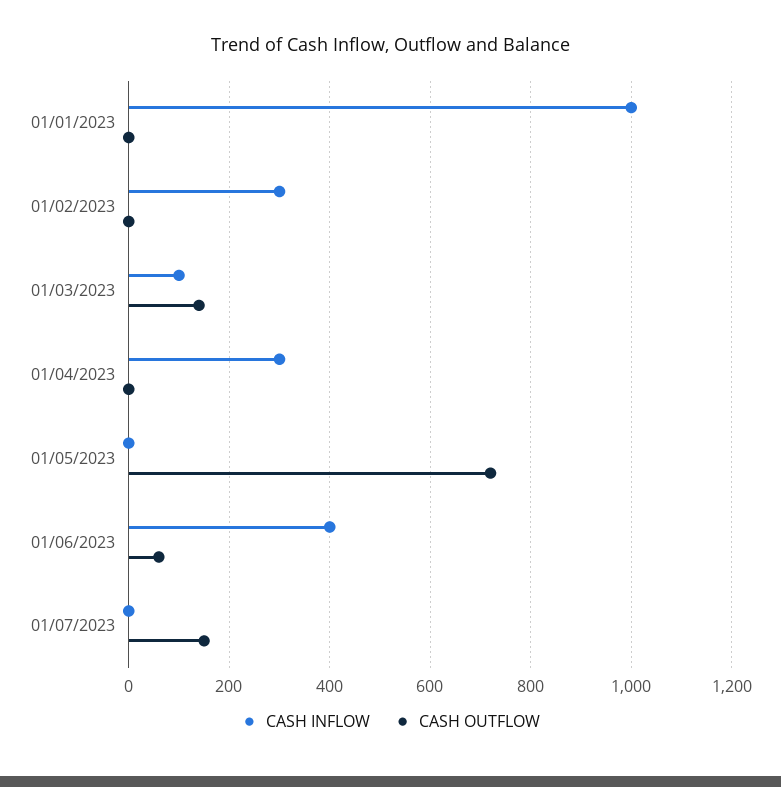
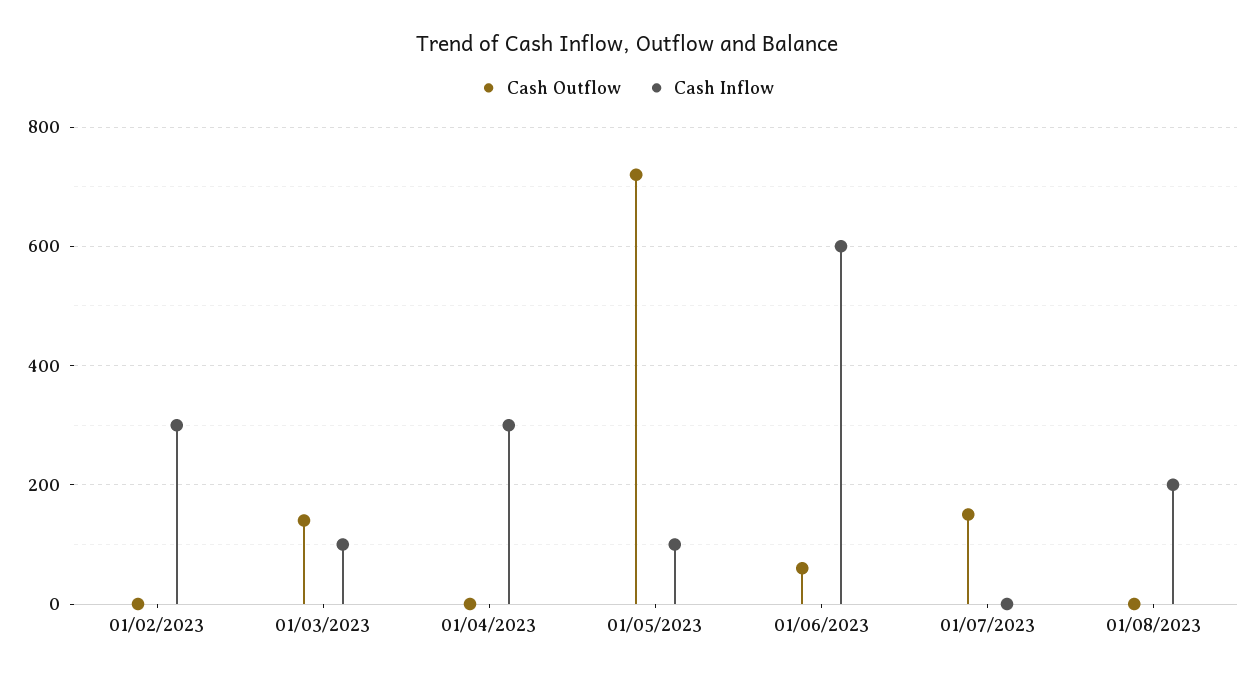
CASH INFLOW, 01/01/2023: 1000 -> none
CASH OUTFLOW, 01/01/2023: 0 -> none
CASH INFLOW, 01/05/2023: 0 -> 100
CASH INFLOW, 01/06/2023: 400 -> 600
CASH OUTFLOW, 01/08/2023: none -> 0
CASH INFLOW, 01/08/2023: none -> 200

